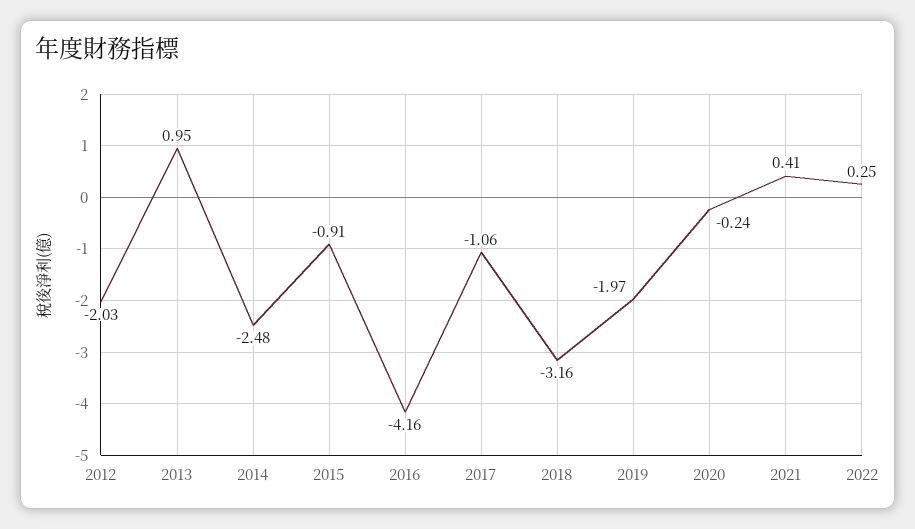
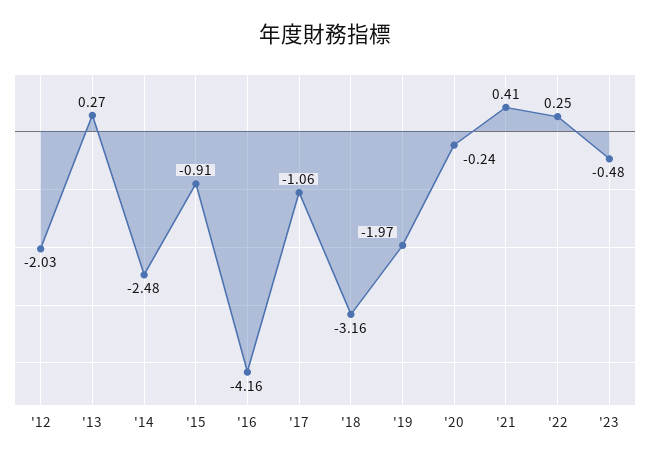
2013: 0.95 -> 0.27
'23: none -> -0.48

